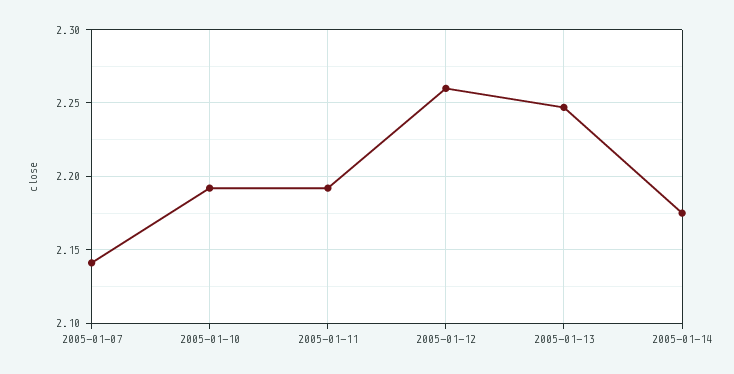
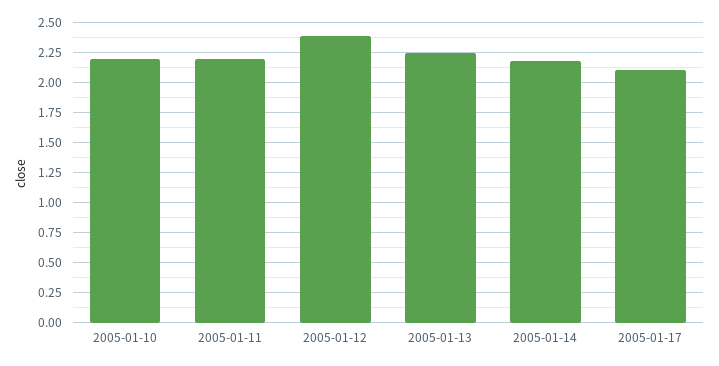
2005-01-07: 2.14 -> none
2005-01-12: 2.26 -> 2.4
2005-01-17: none -> 2.1

